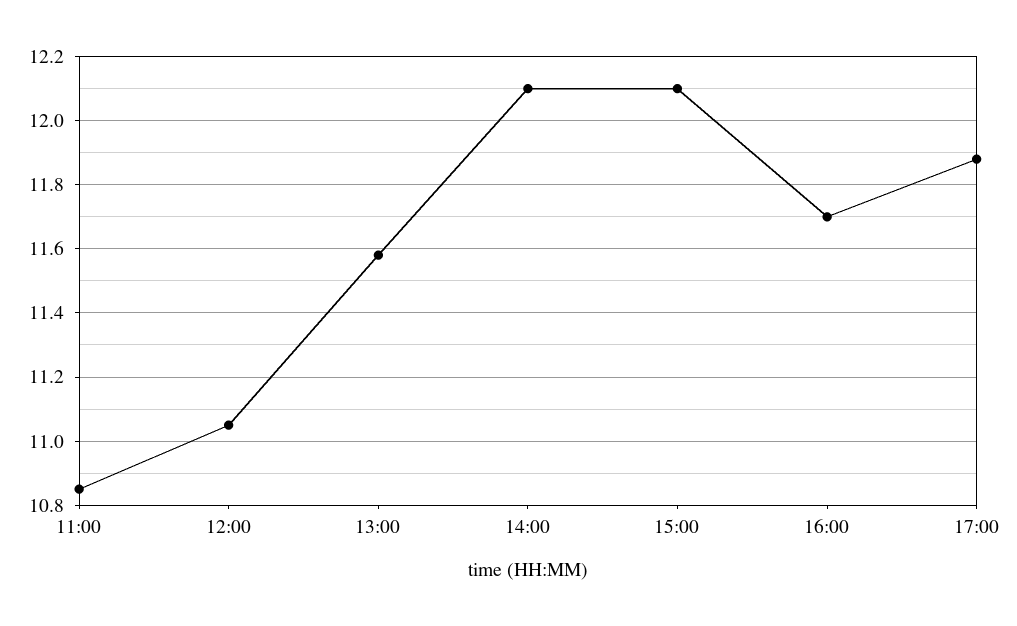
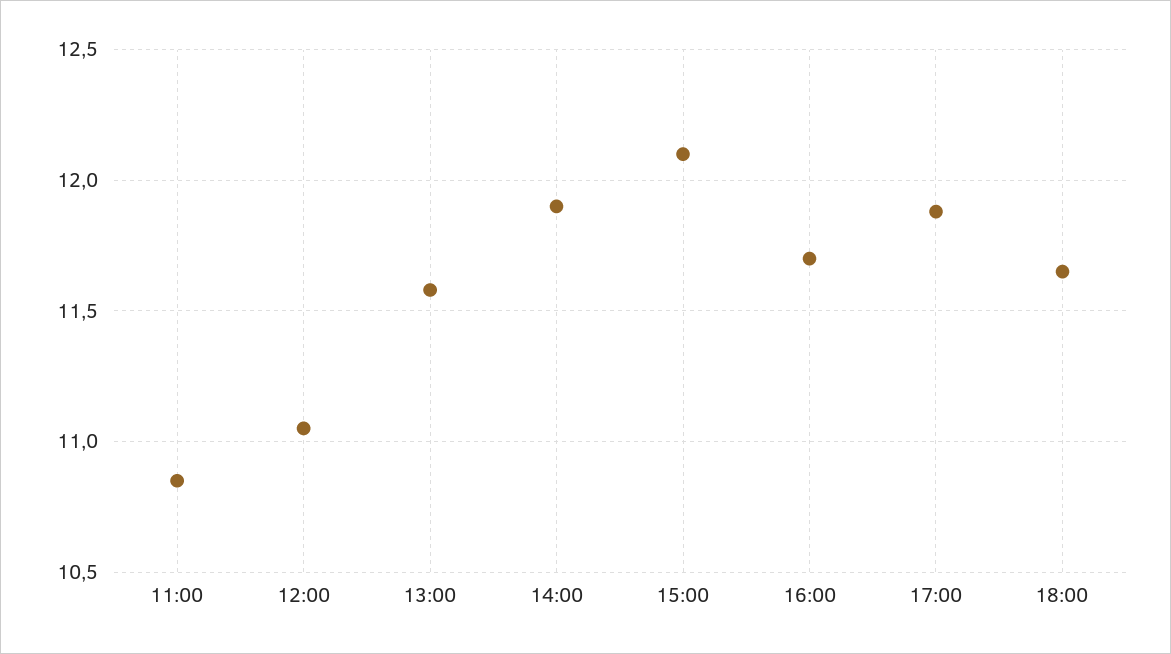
14:00: 12.1 -> 11.9
18:00: none -> 11.65

